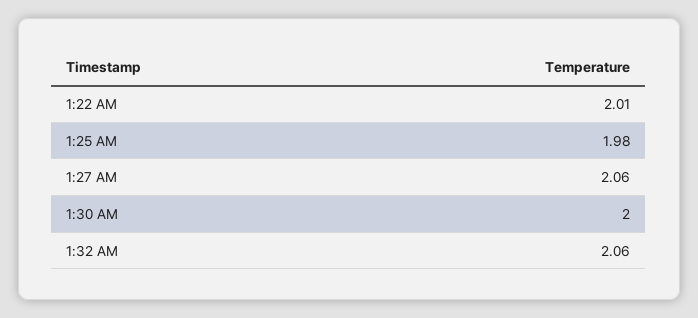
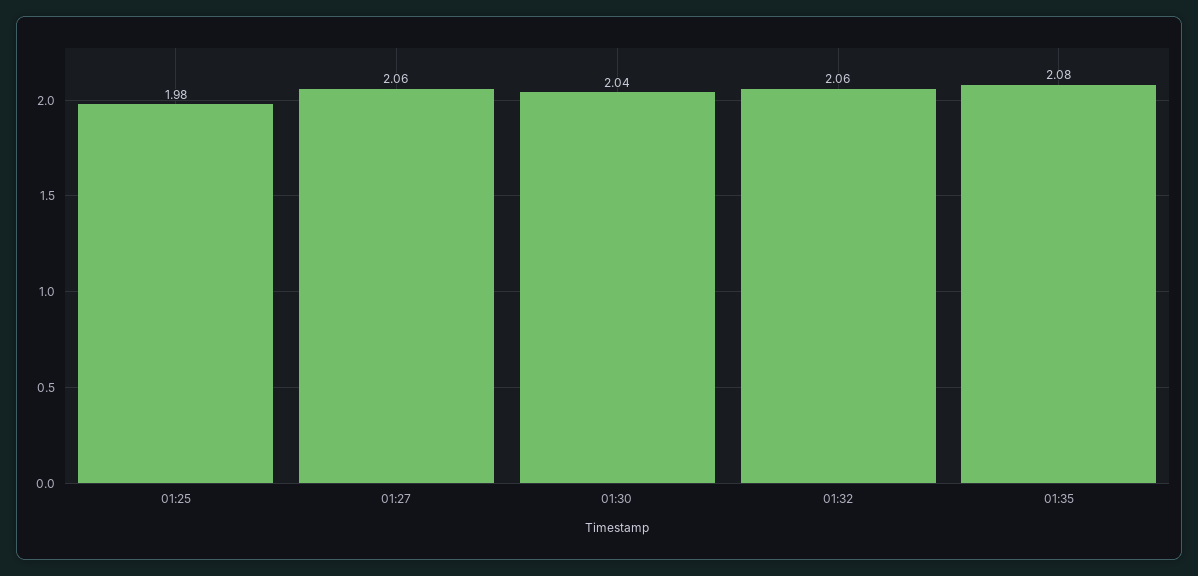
1:22 AM: 2.01 -> none
1:30 AM: 2 -> 2.04
01:35: none -> 2.08

